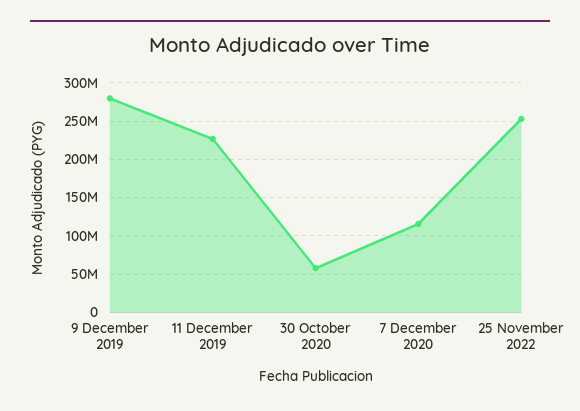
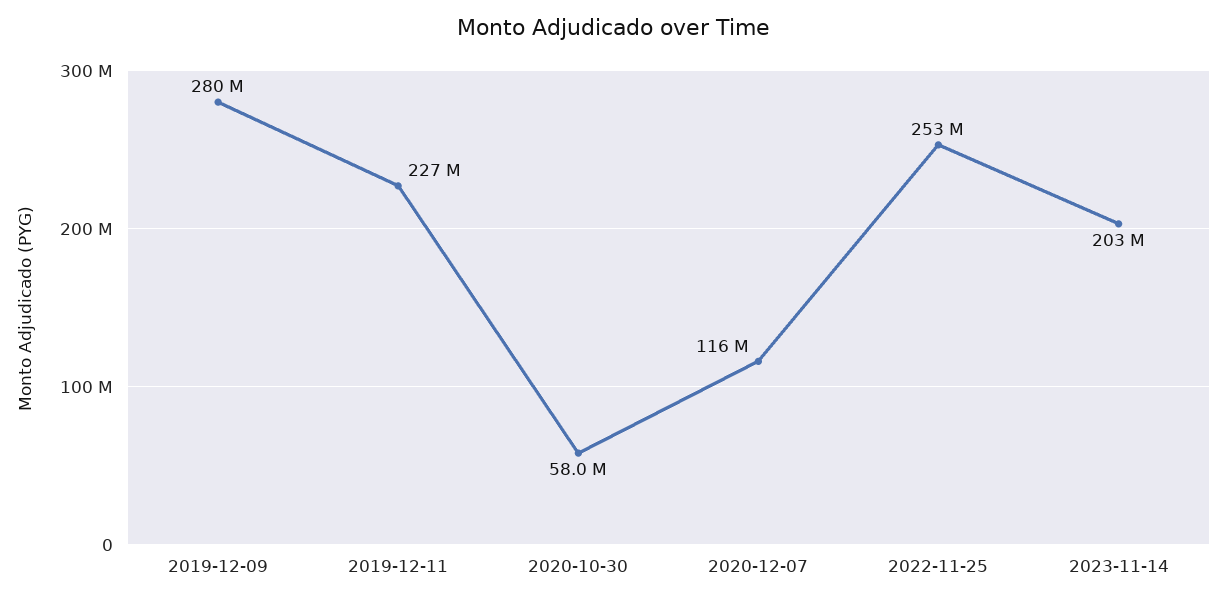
2023-11-14: none -> 203000000

